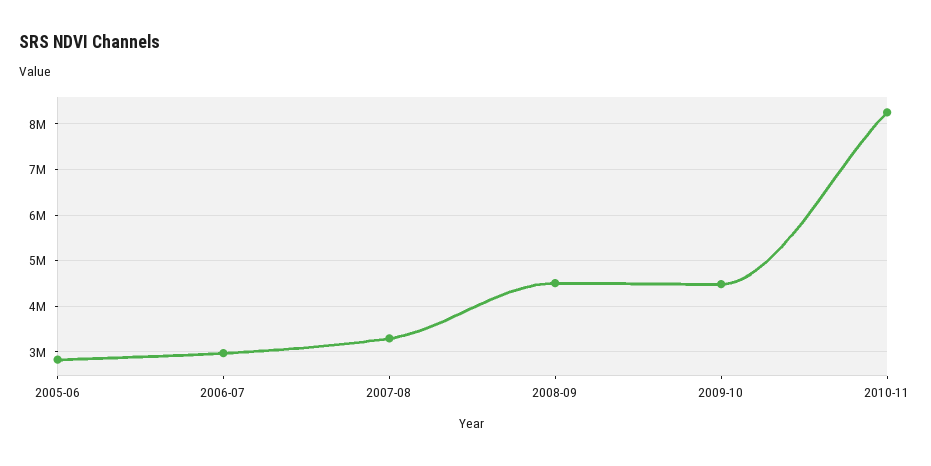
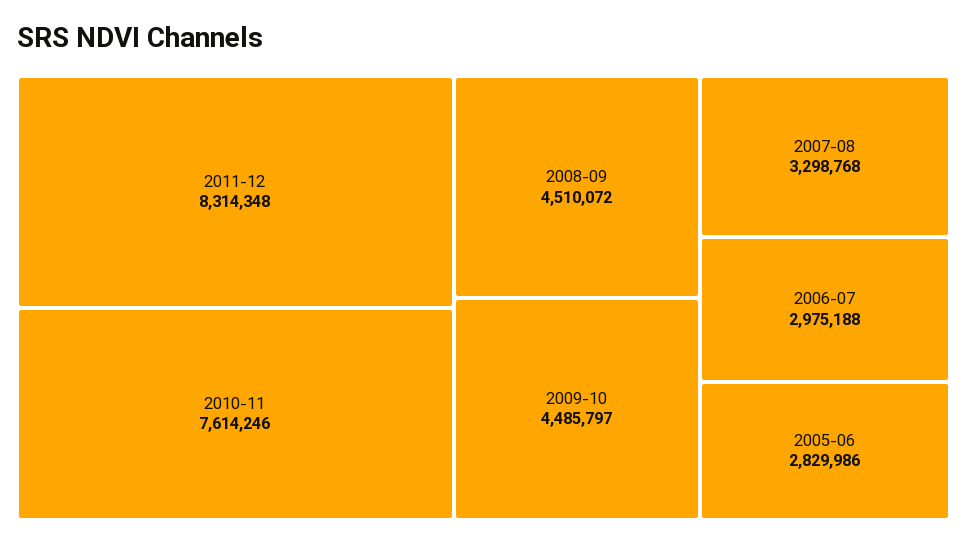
2010-11: 8200000 -> 7614246
2011-12: none -> 8314348

